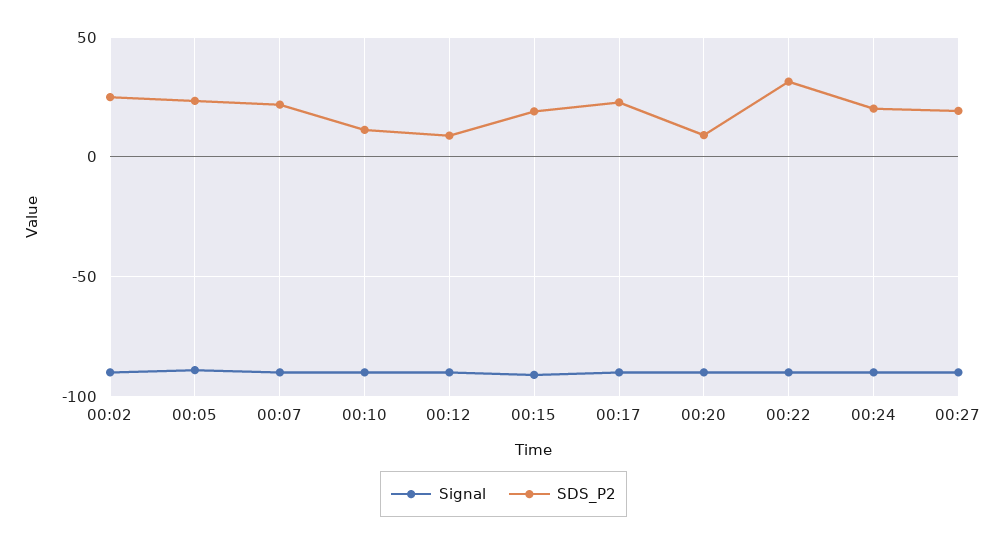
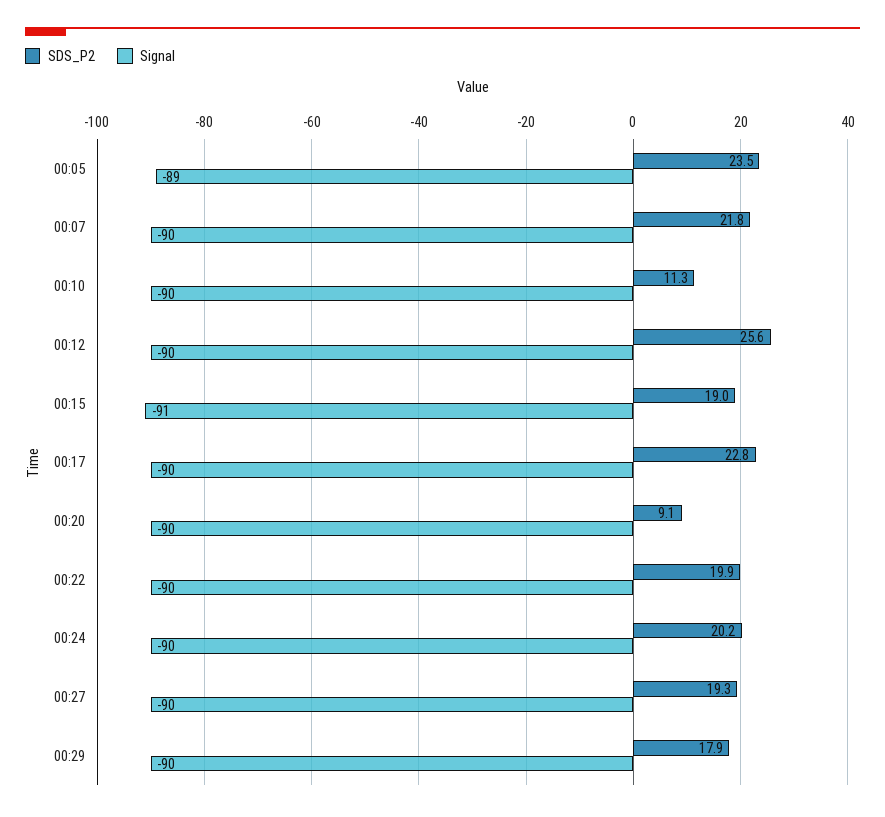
Signal, 00:02: -90 -> none
SDS_P2, 00:02: 25 -> none
SDS_P2, 00:12: 10 -> 25.6
SDS_P2, 00:22: 30 -> 19.9
SDS_P2, 00:29: none -> 17.9
Signal, 00:29: none -> -90

